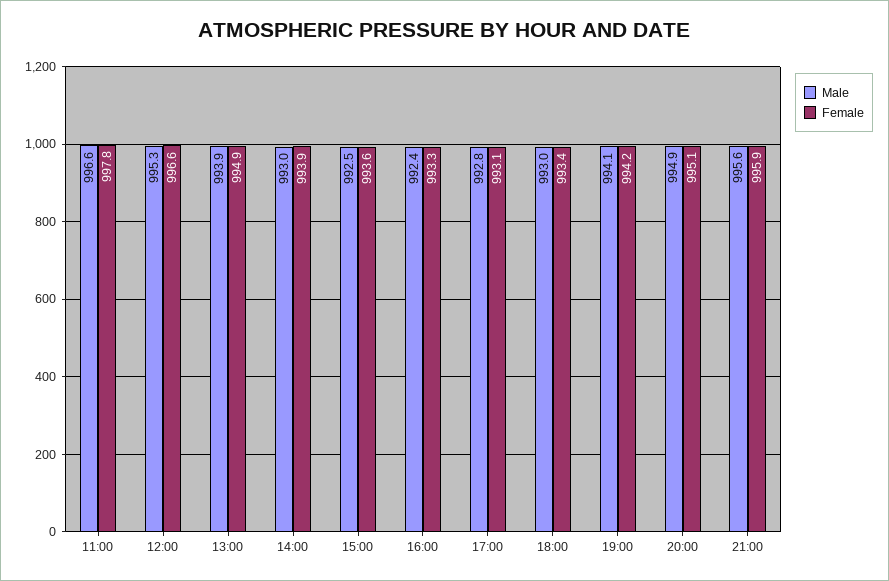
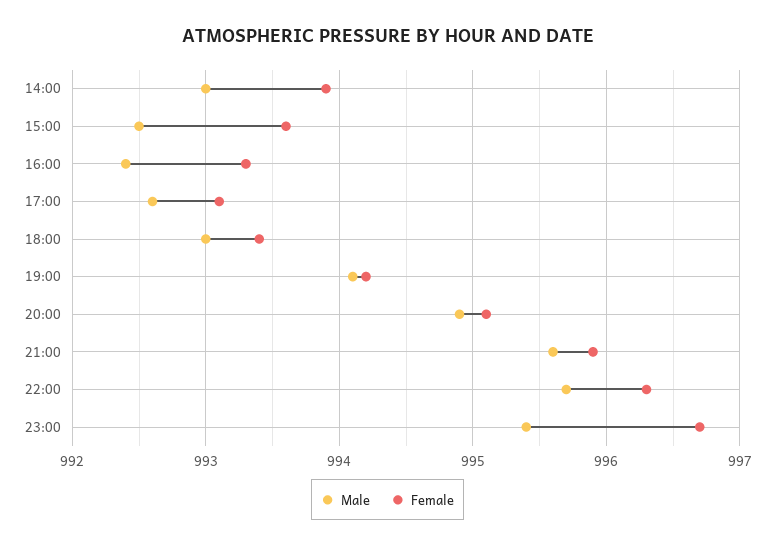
Male, 11:00: 996.6 -> none
Female, 11:00: 997.8 -> none
Male, 12:00: 995.3 -> none
Female, 12:00: 996.6 -> none
Male, 13:00: 993.9 -> none
Female, 13:00: 994.9 -> none
Male, 17:00: 992.8 -> 992.6
Male, 22:00: none -> 995.7
Female, 22:00: none -> 996.3
Male, 23:00: none -> 995.4
Female, 23:00: none -> 996.7

